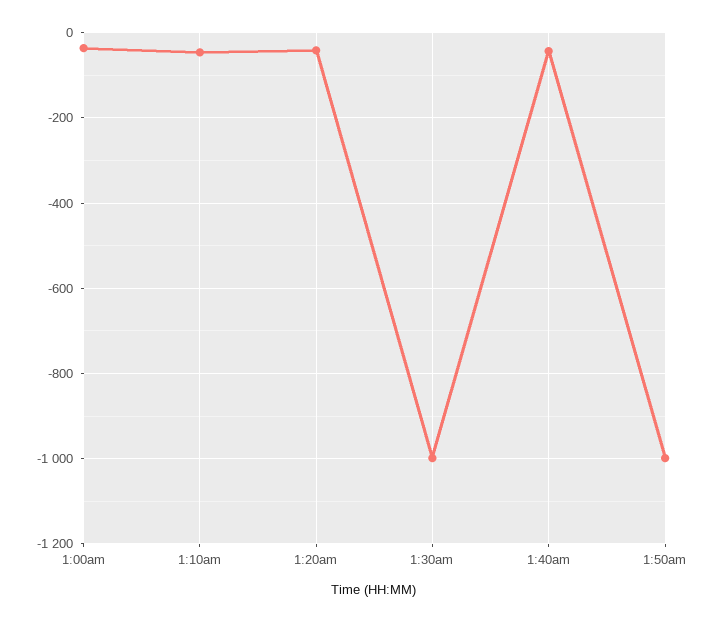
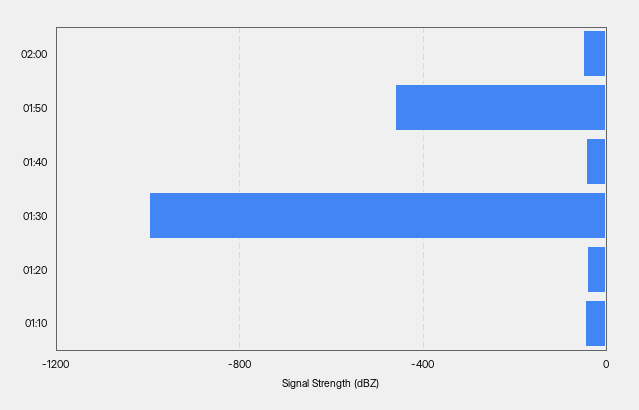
1:00am: -40 -> none
1:50am: -1000 -> -450
02:00: none -> -50

